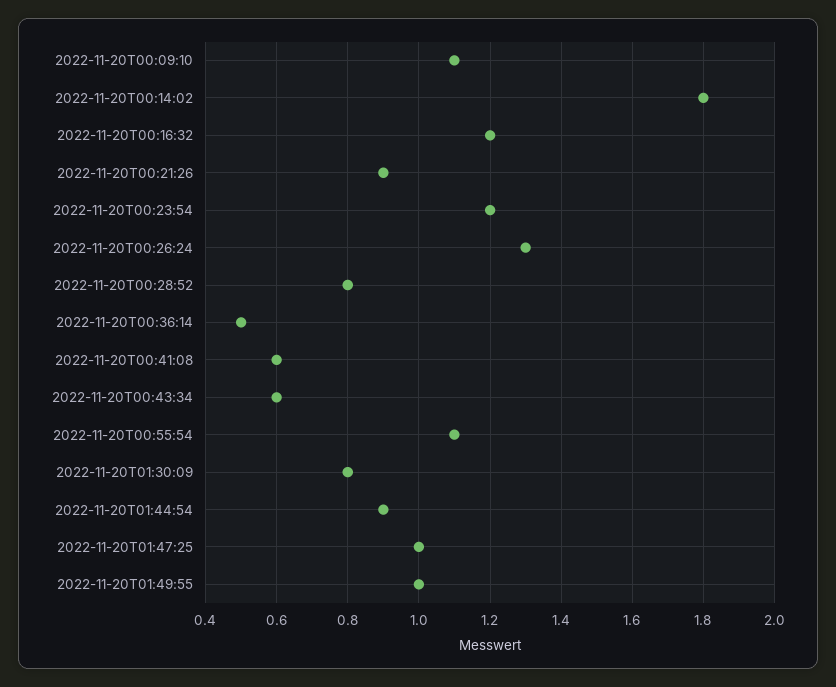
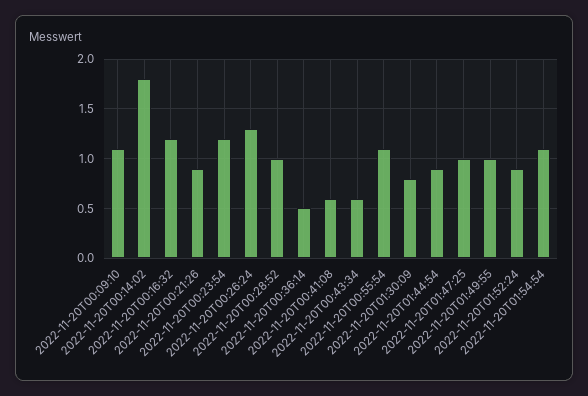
2022-11-20T00:28:52: 0.8 -> 1
2022-11-20T01:52:24: none -> 0.9
2022-11-20T01:54:54: none -> 1.1

